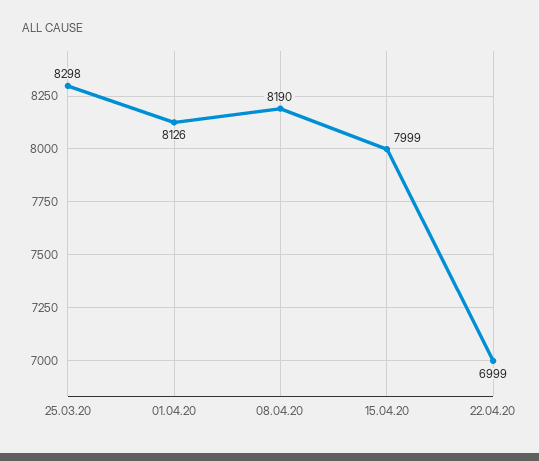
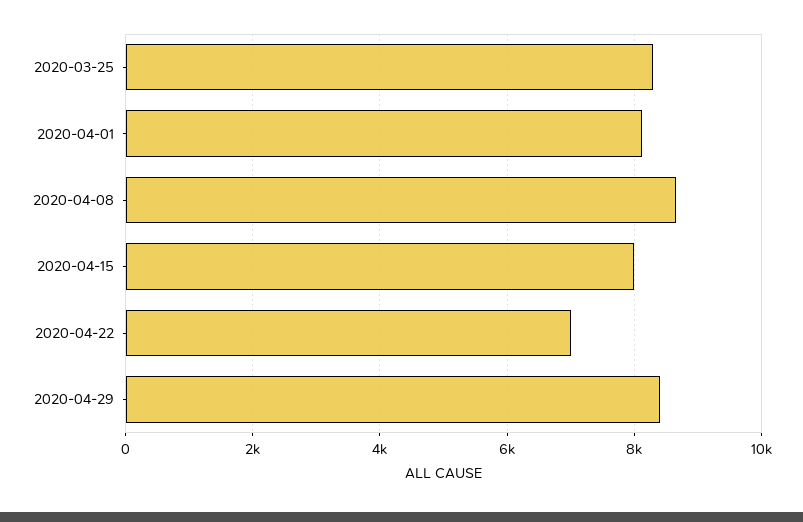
08.04.20: 8190 -> 8600
2020-04-29: none -> 8400

